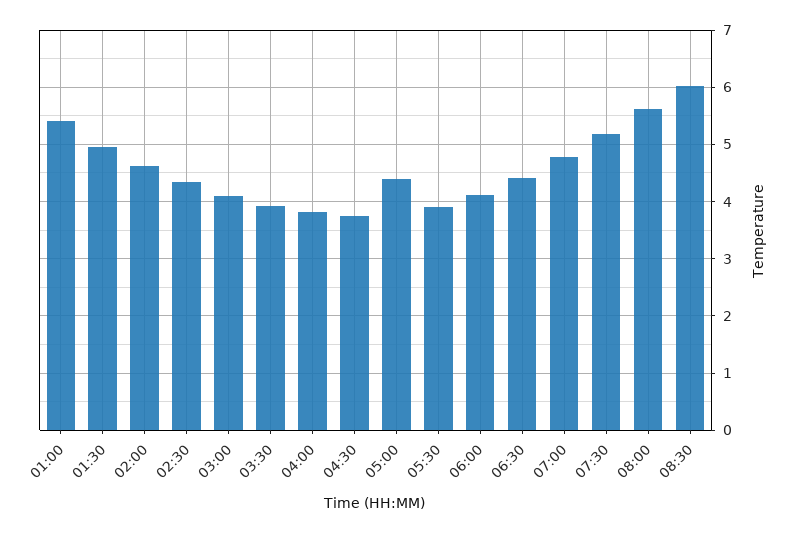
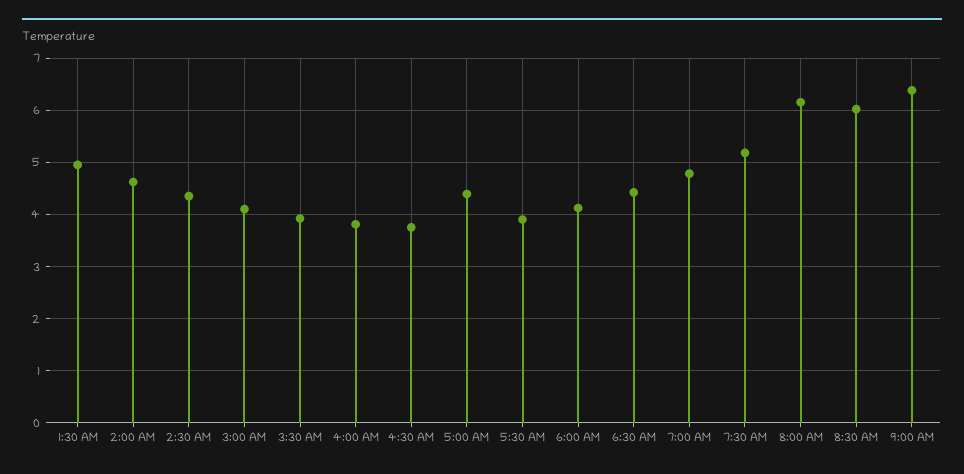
01:00: 5.4 -> none
08:00: 5.6 -> 6.2
9:00 AM: none -> 6.4

